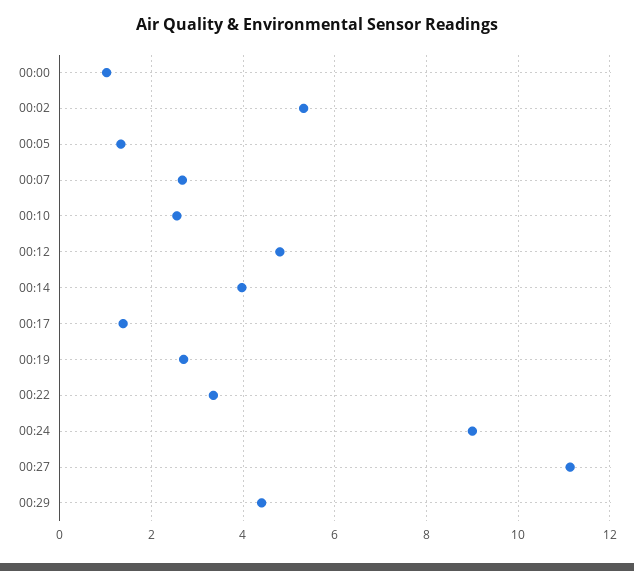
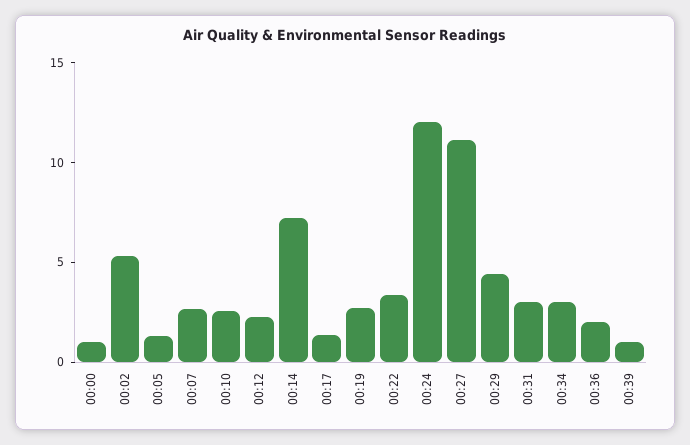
00:12: 4.8 -> 2
00:14: 4 -> 7
00:24: 9 -> 12
00:31: none -> 3
00:34: none -> 3
00:36: none -> 2
00:39: none -> 1

